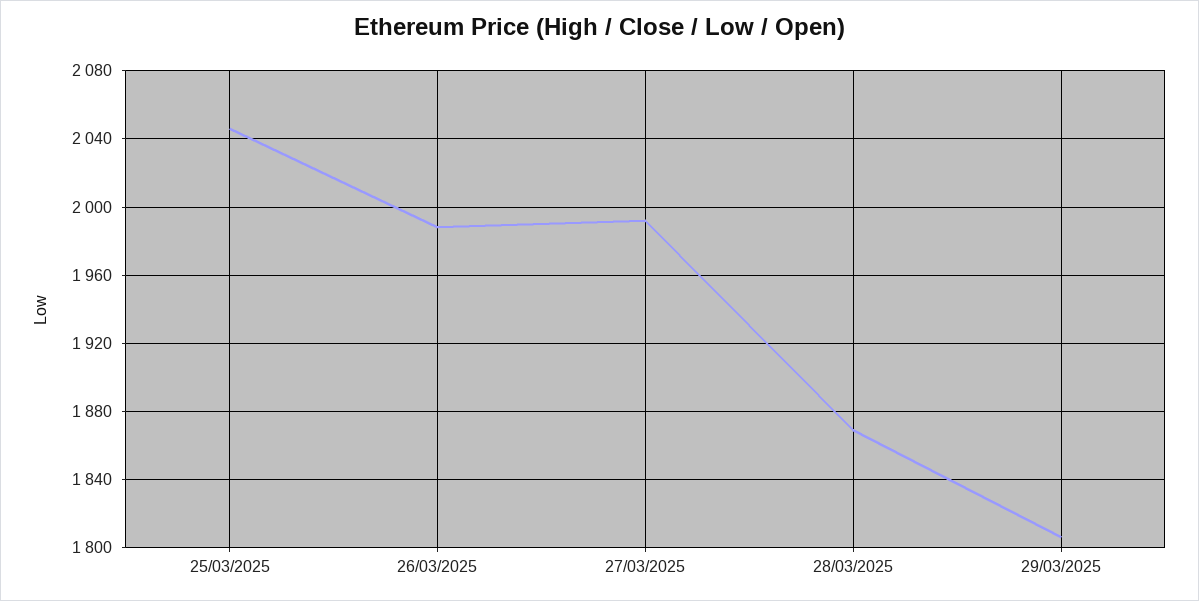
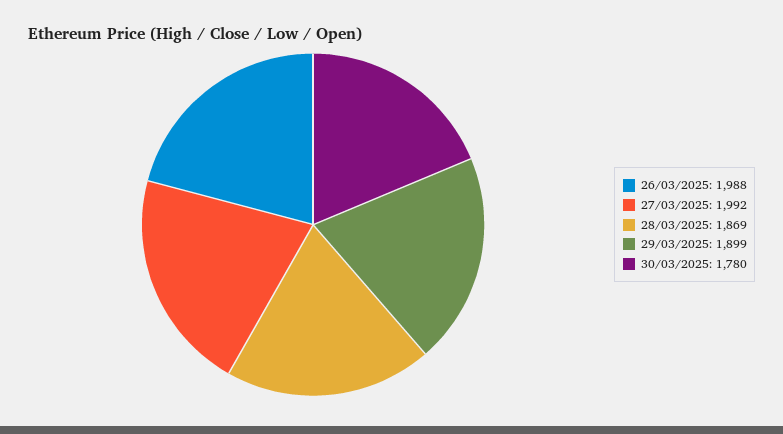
25/03/2025: 2045 -> none
29/03/2025: 1805 -> 1899
30/03/2025: none -> 1780

